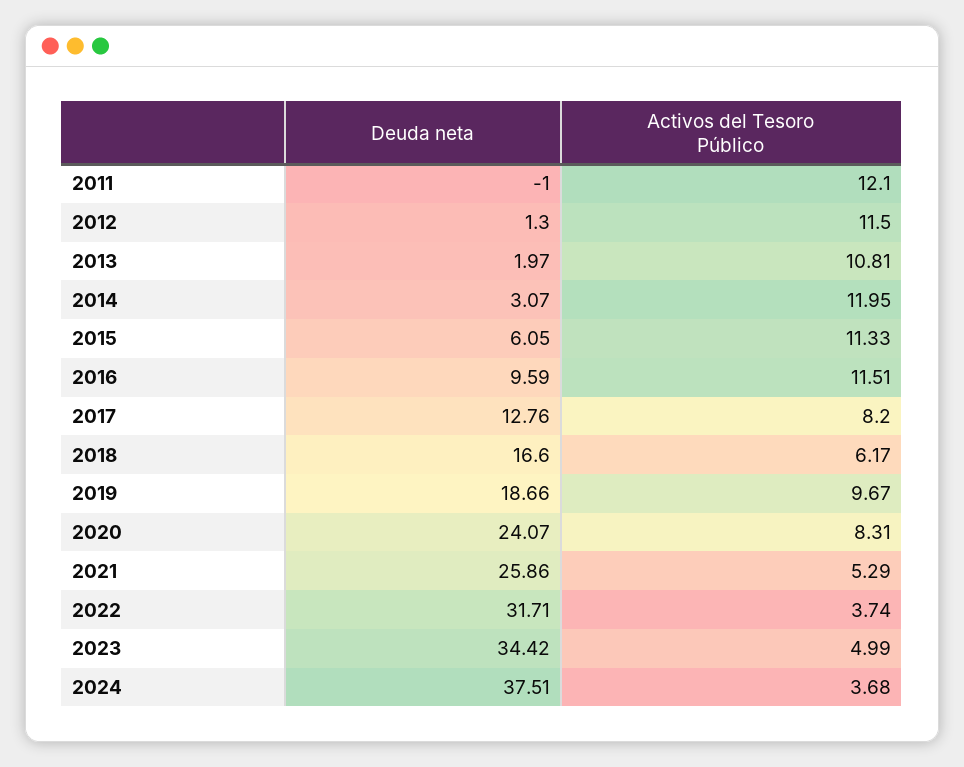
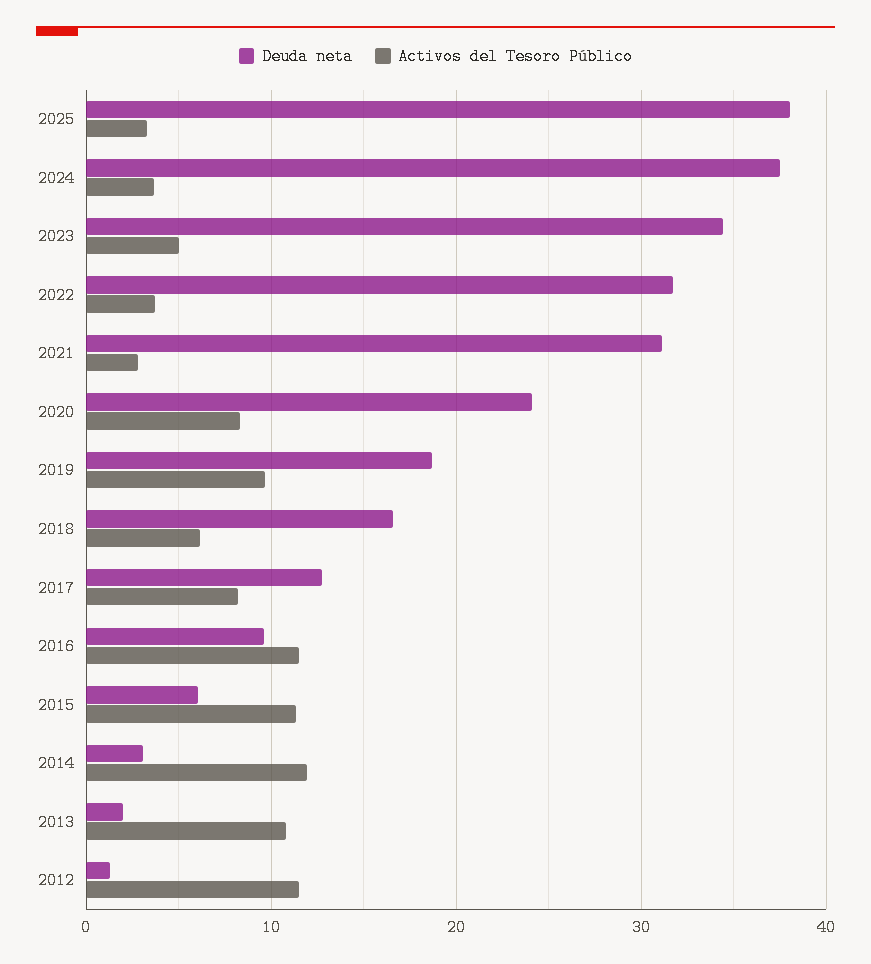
Deuda neta, 2011: -1 -> none
Activos del Tesoro Público, 2011: 12.1 -> none
Deuda neta, 2021: 25.86 -> 31
Activos del Tesoro Público, 2021: 5.29 -> 3
Deuda neta, 2025: none -> 38
Activos del Tesoro Público, 2025: none -> 3

